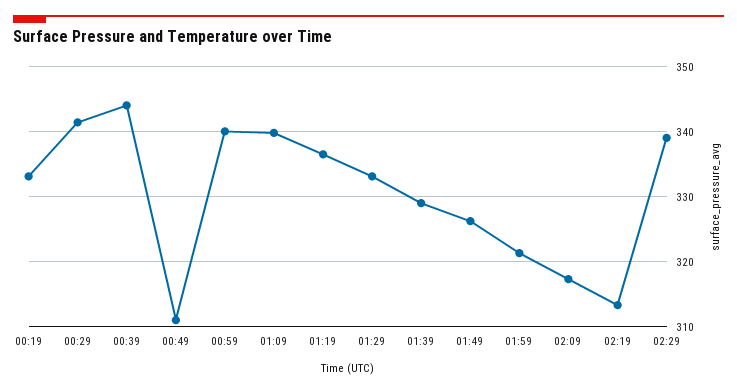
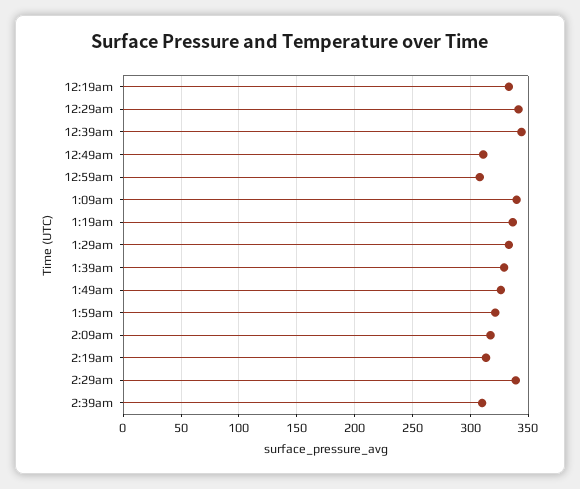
00:59: 340 -> 310
2:39am: none -> 310

